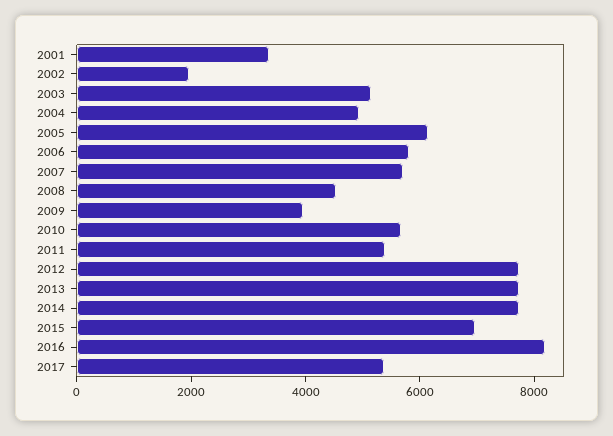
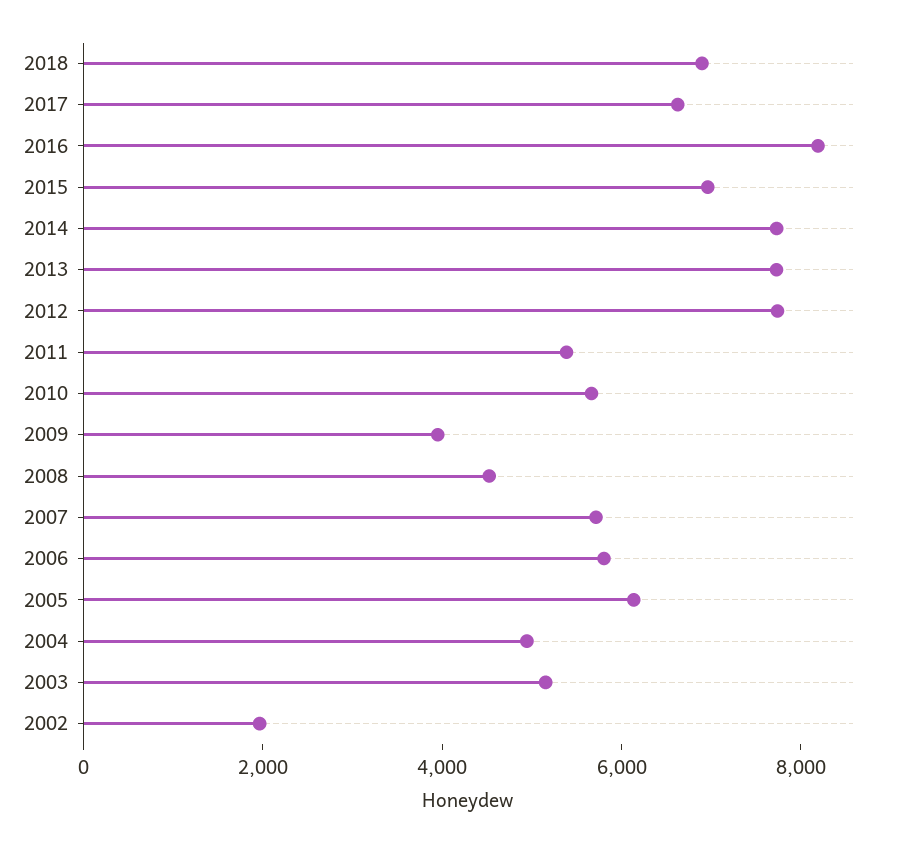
2001: 3500 -> none
2017: 5500 -> 6500
2018: none -> 7000

